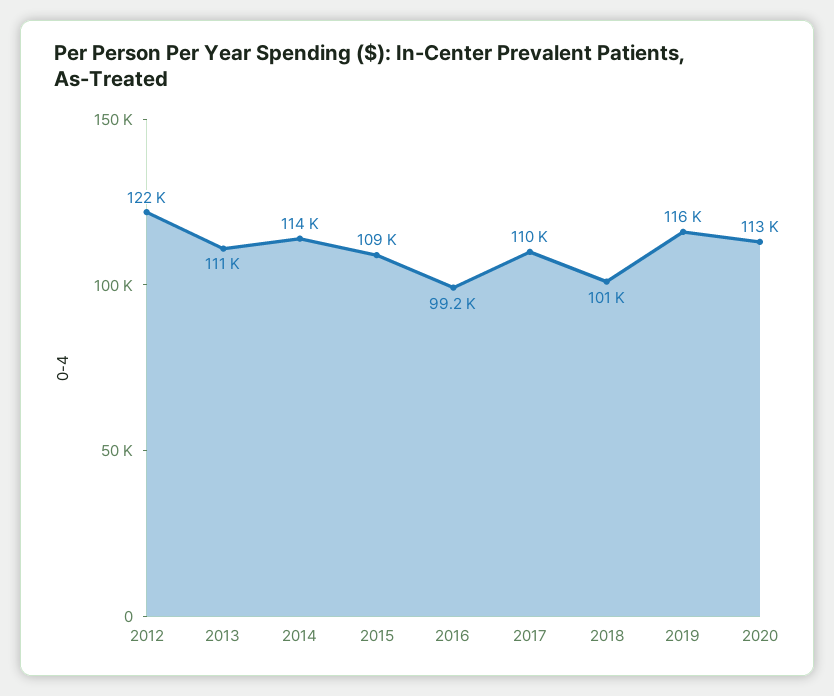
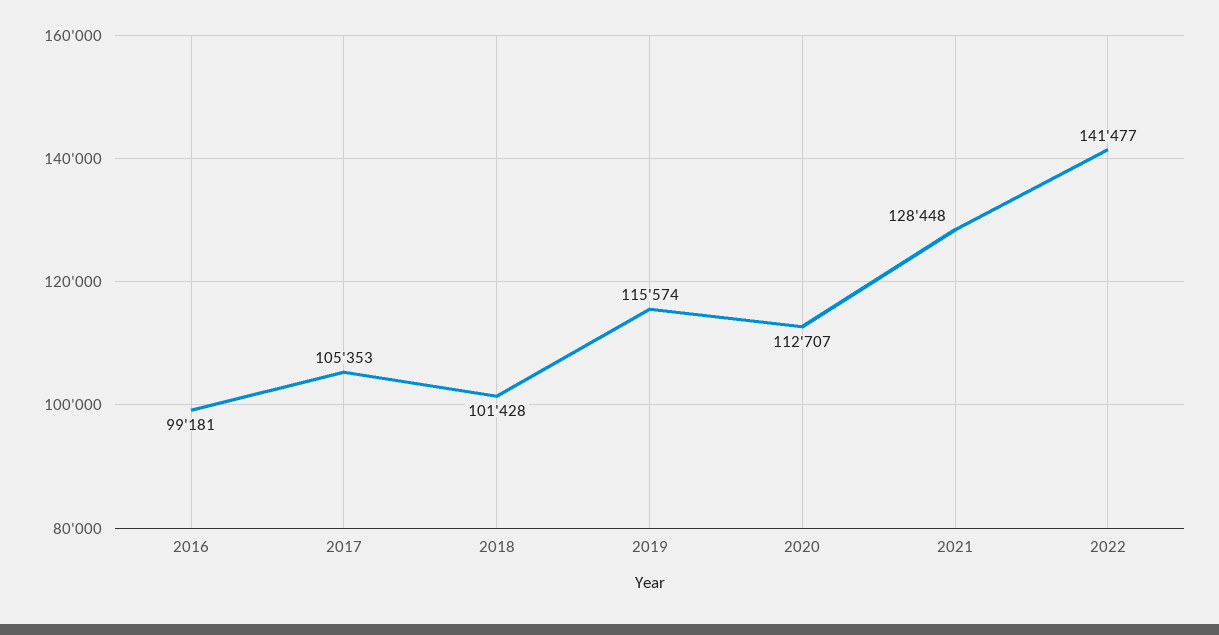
2012: 122000 -> none
2013: 111000 -> none
2014: 114000 -> none
2015: 109000 -> none
2017: 110000 -> 105353
2021: none -> 128448
2022: none -> 141477

